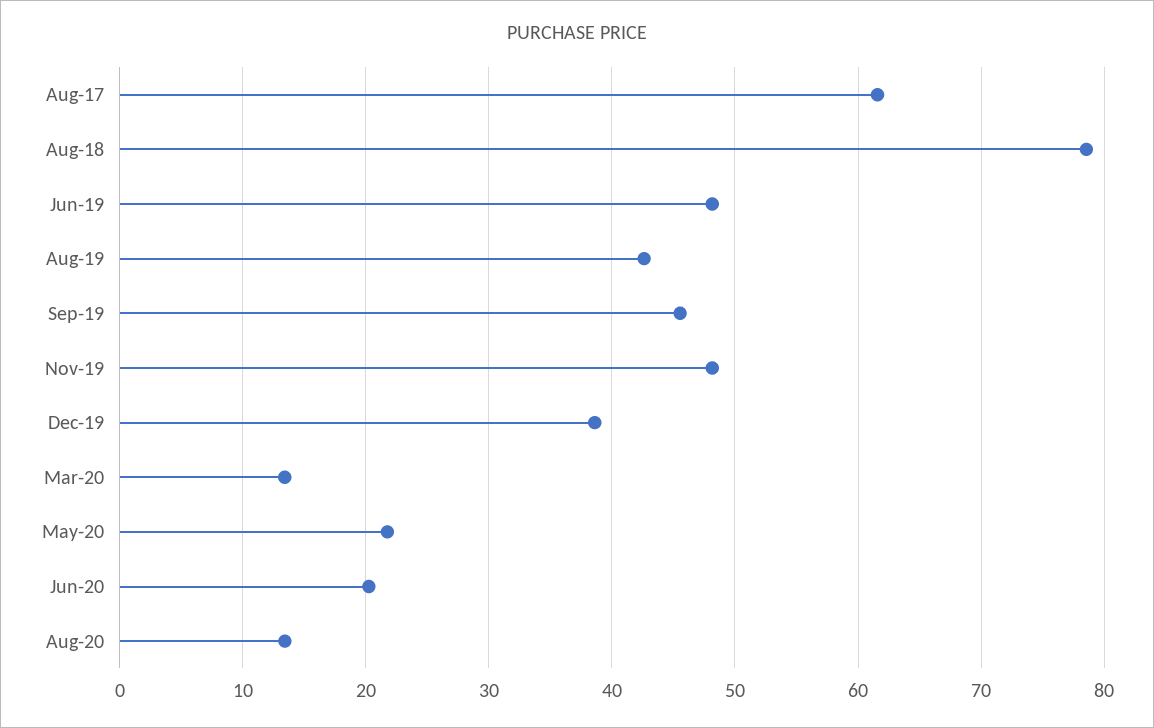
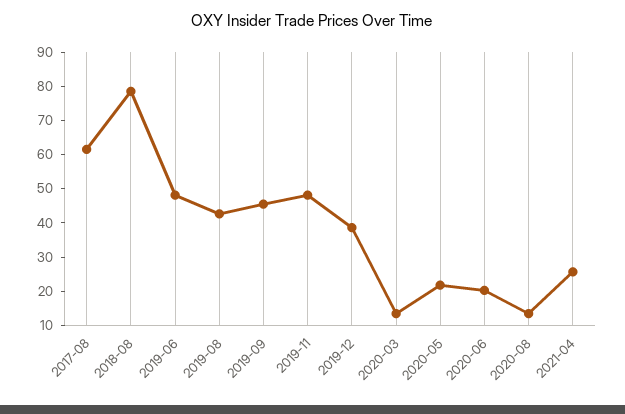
2021-04: none -> 25

